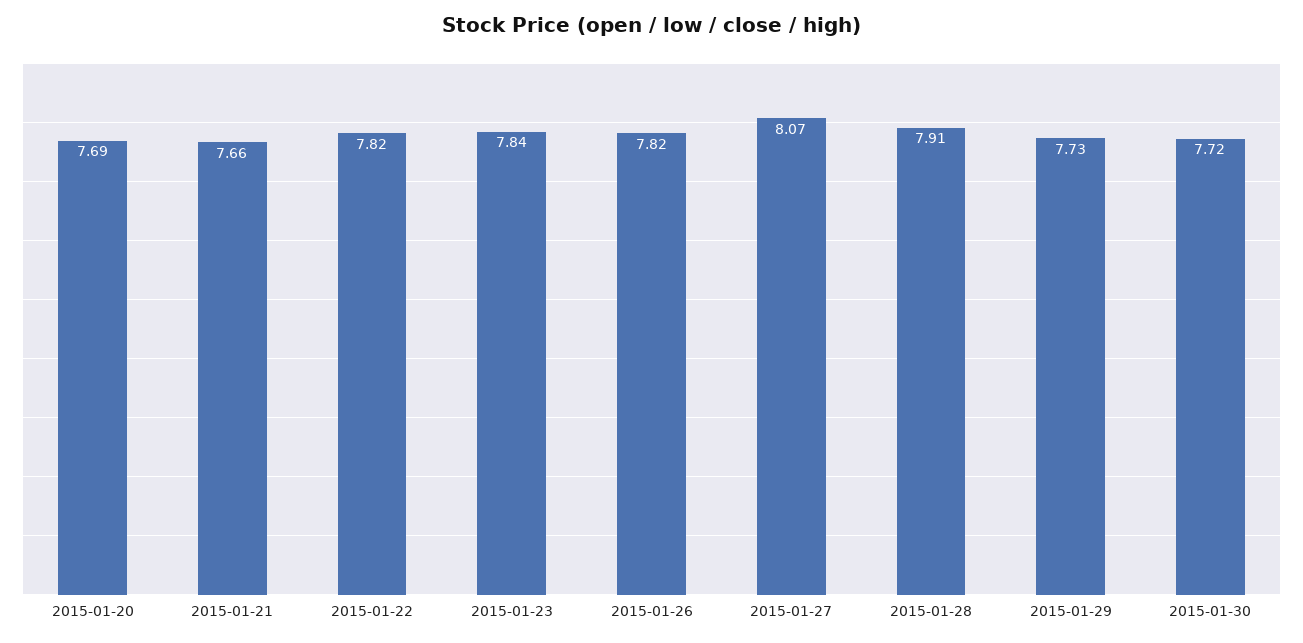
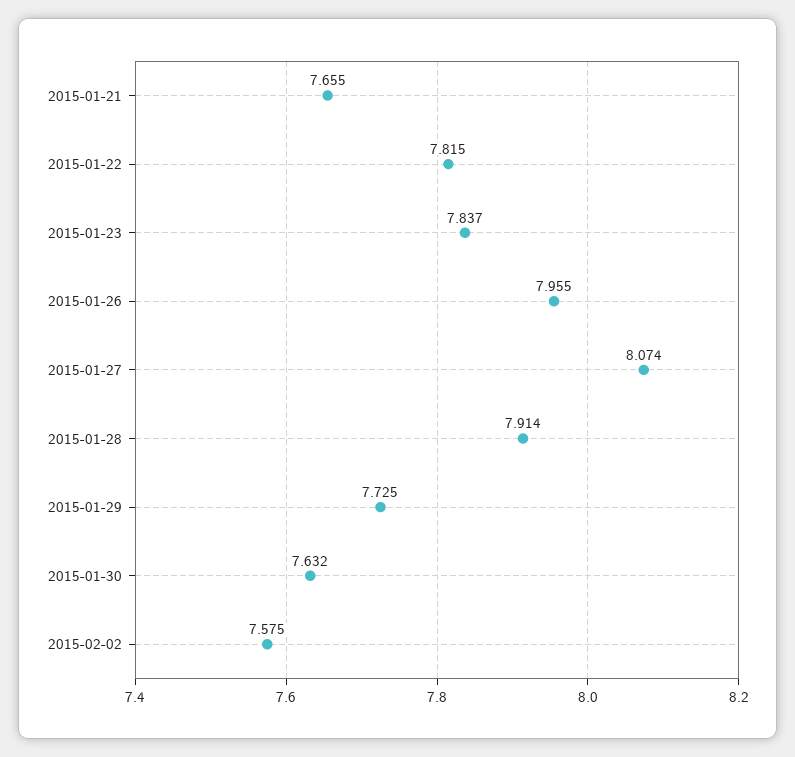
2015-01-20: 7.69 -> none
2015-01-26: 7.82 -> 7.955
2015-01-30: 7.72 -> 7.632
2015-02-02: none -> 7.575

